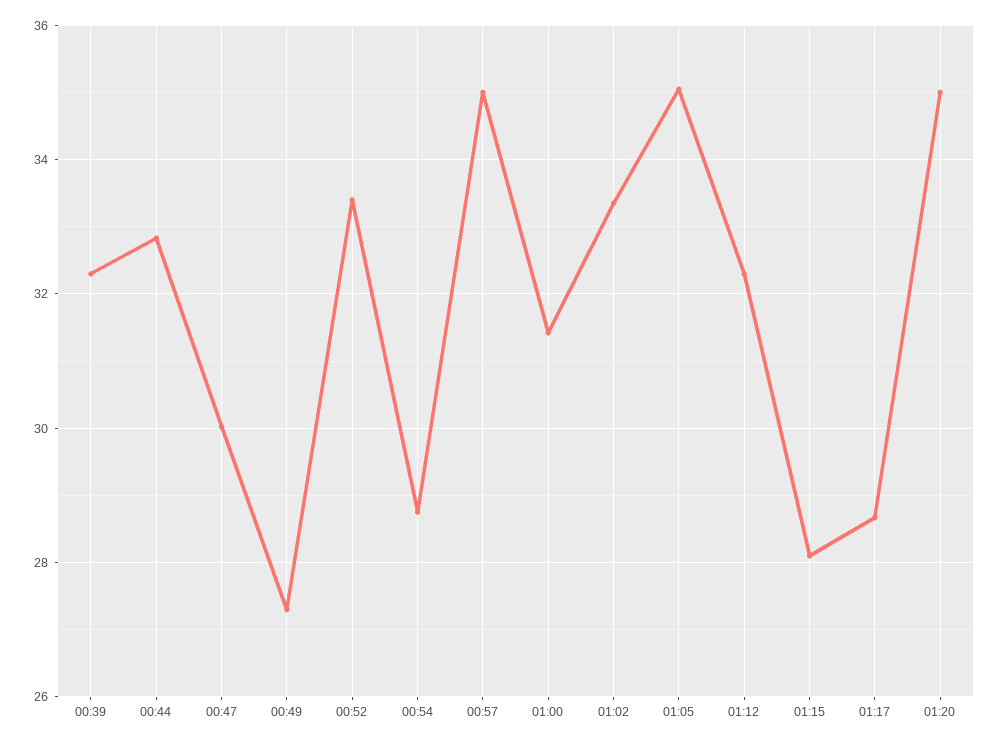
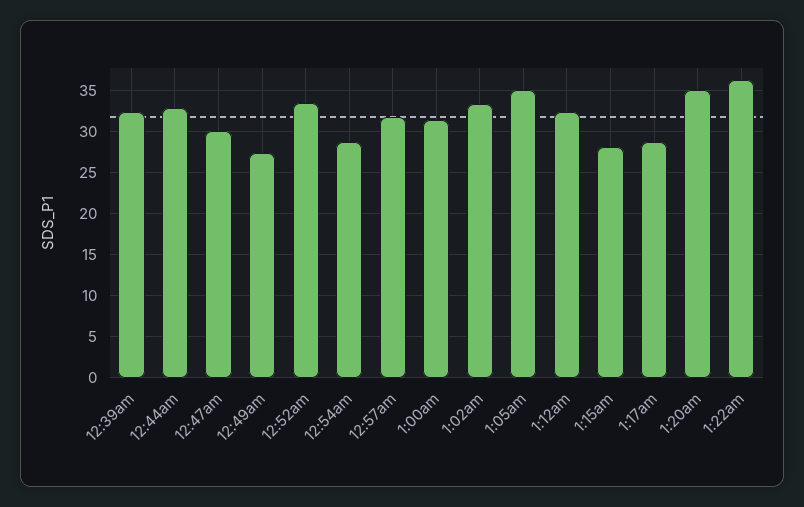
00:57: 35 -> 32
1:22am: none -> 36

